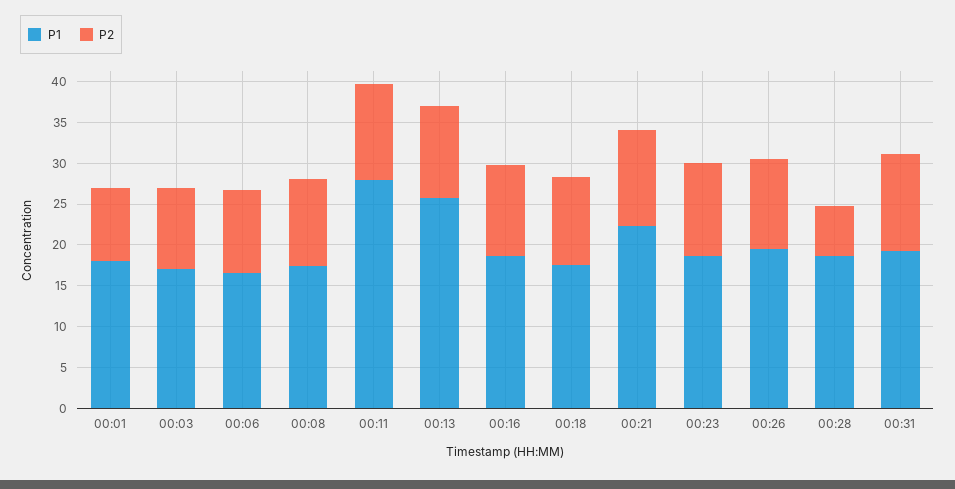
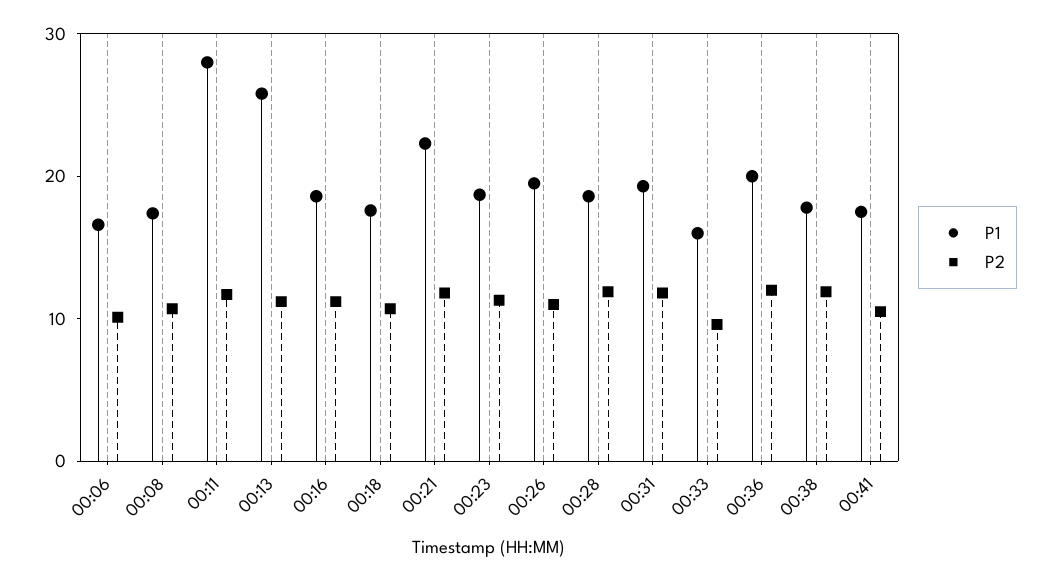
P1, 00:01: 18 -> none
P2, 00:01: 9 -> none
P1, 00:03: 17 -> none
P2, 00:03: 10 -> none
P2, 00:28: 6 -> 12
P1, 00:33: none -> 16
P2, 00:33: none -> 10
P1, 00:36: none -> 20
P2, 00:36: none -> 12
P1, 00:38: none -> 18
P2, 00:38: none -> 12
P1, 00:41: none -> 18
P2, 00:41: none -> 10

